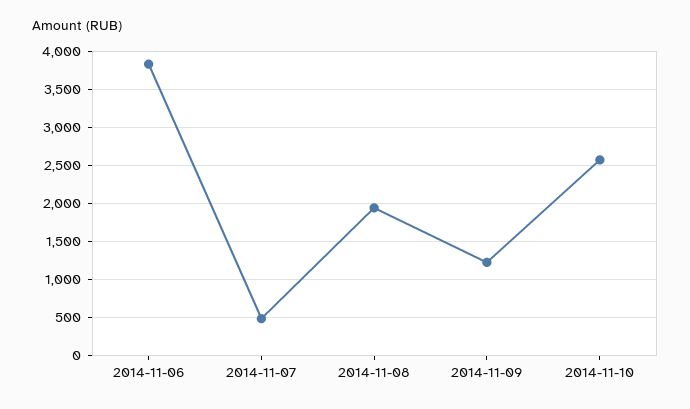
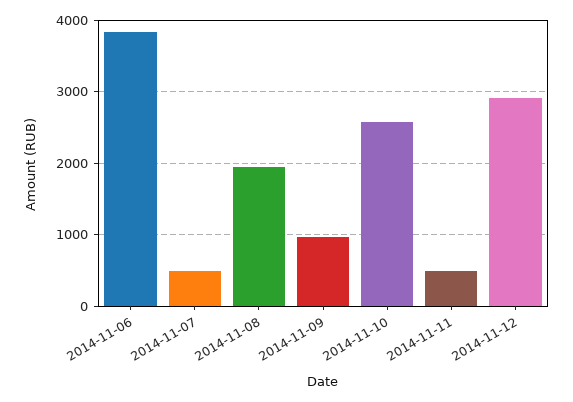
2014-11-09: 1200 -> 1000
2014-11-11: none -> 500
2014-11-12: none -> 2900

